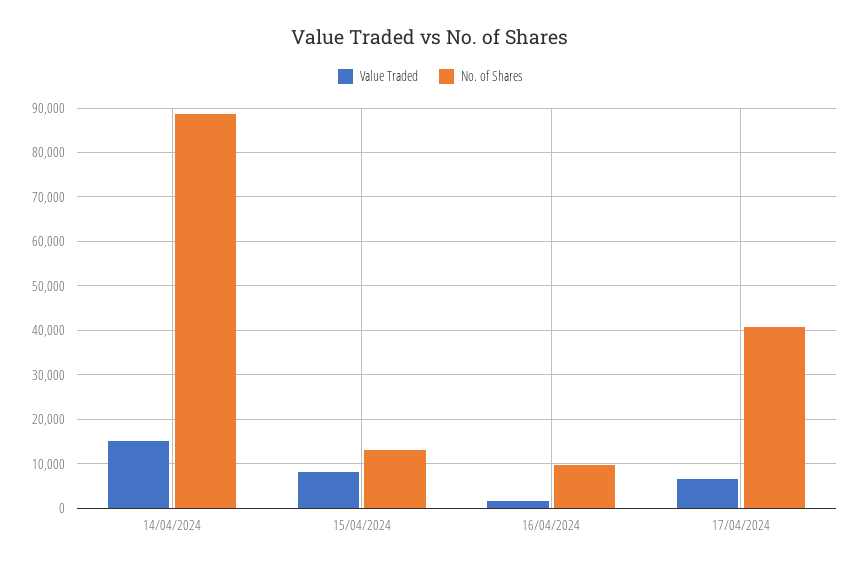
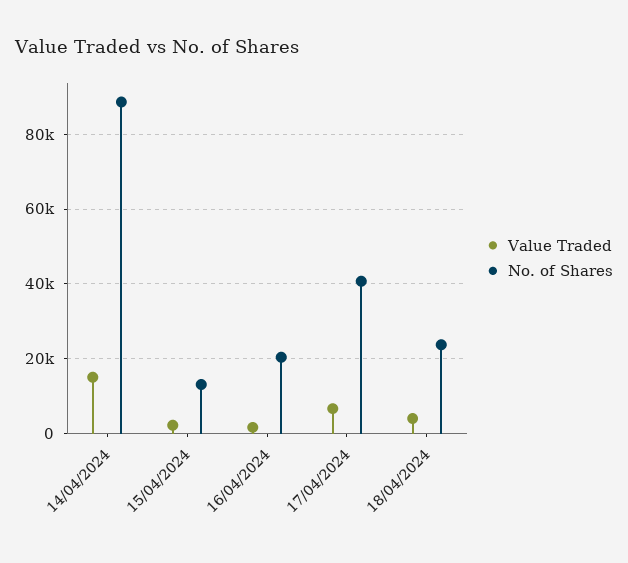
Value Traded, 15/04/2024: 8000 -> 2000
No. of Shares, 16/04/2024: 10000 -> 20000
Value Traded, 18/04/2024: none -> 4000
No. of Shares, 18/04/2024: none -> 24000

